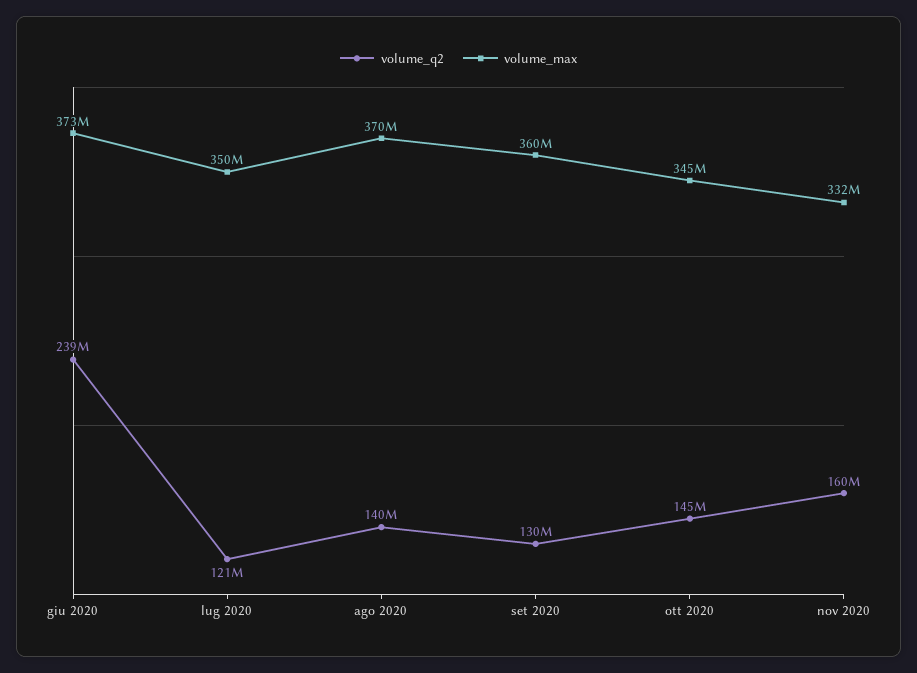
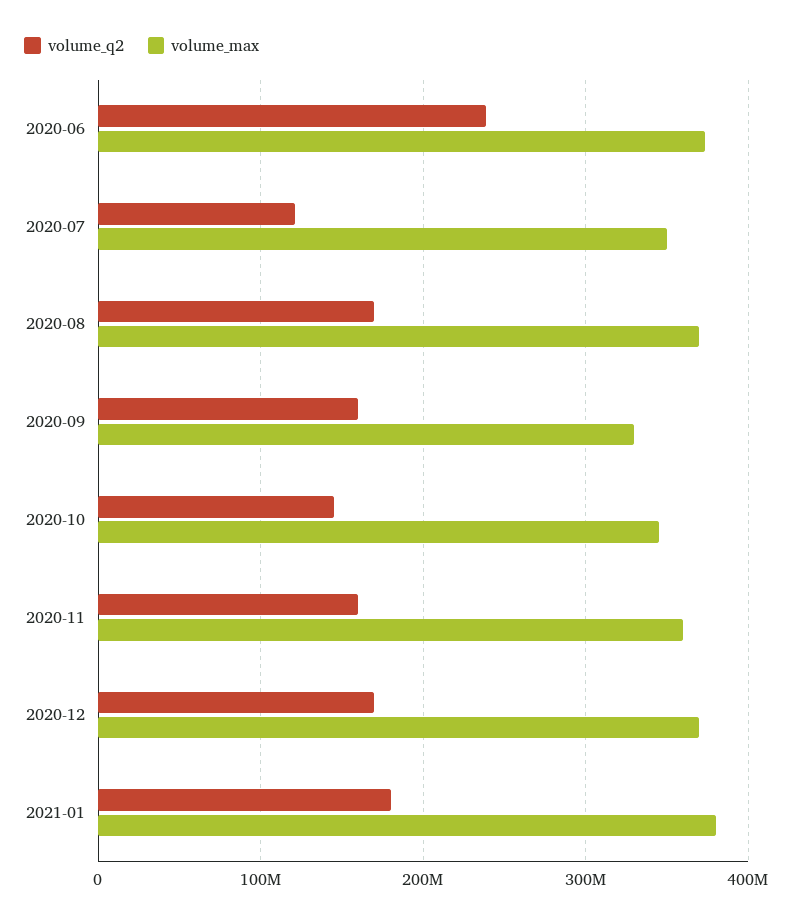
volume_q2, ago 2020: 140000000 -> 170000000
volume_q2, set 2020: 130000000 -> 160000000
volume_max, set 2020: 360000000 -> 330000000
volume_max, nov 2020: 332000000 -> 360000000
volume_q2, 2020-12: none -> 170000000
volume_max, 2020-12: none -> 370000000
volume_q2, 2021-01: none -> 180000000
volume_max, 2021-01: none -> 380000000

